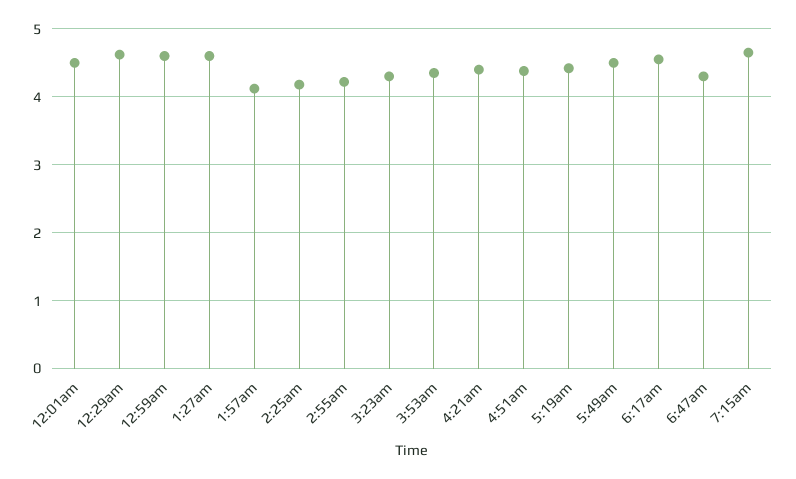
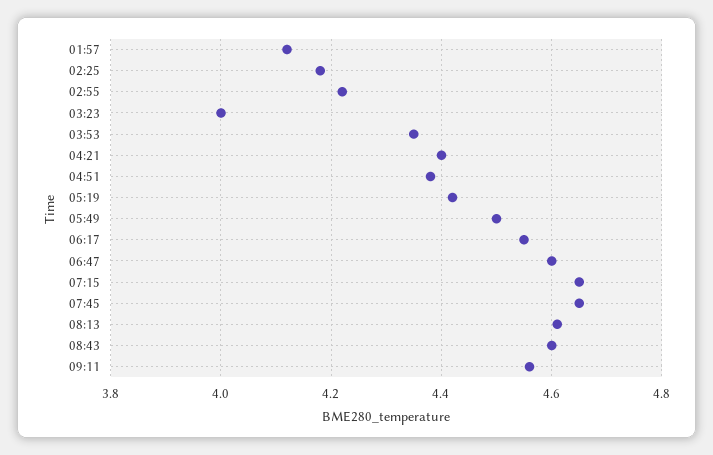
12:01am: 4.5 -> none
12:29am: 4.6 -> none
12:59am: 4.6 -> none
1:27am: 4.6 -> none
3:23am: 4.3 -> 4
6:47am: 4.3 -> 4.6
07:45: none -> 4.65
08:13: none -> 4.6
08:43: none -> 4.6
09:11: none -> 4.55

